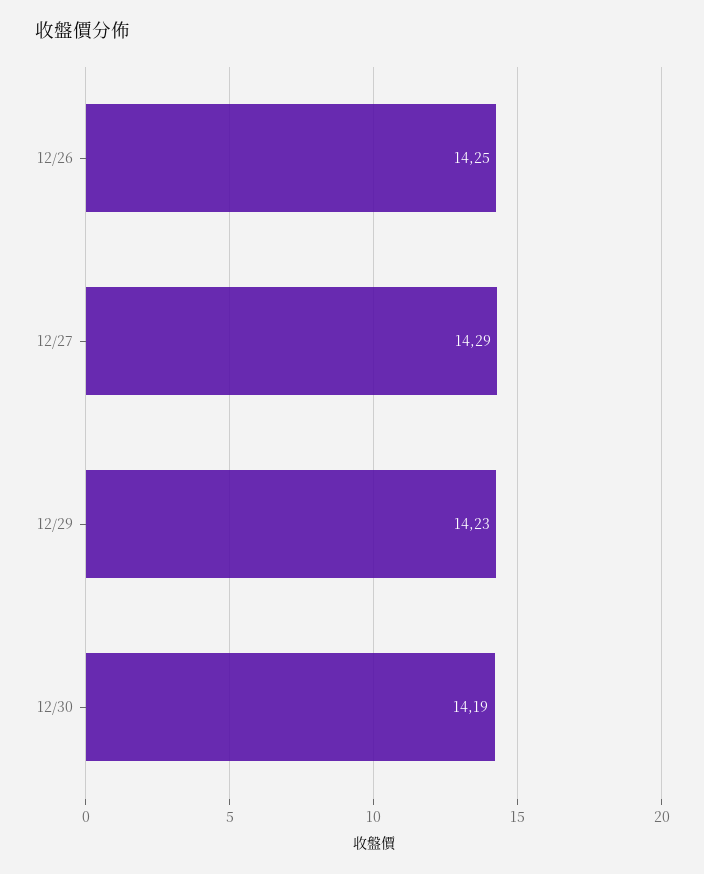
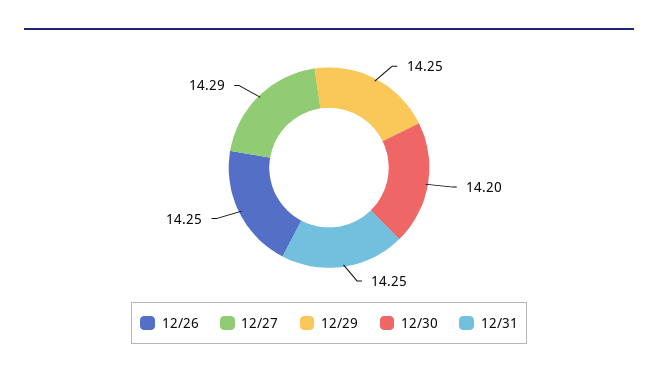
12/29: 14.23 -> 14.25
12/30: 14.19 -> 14.2
12/31: none -> 14.25

